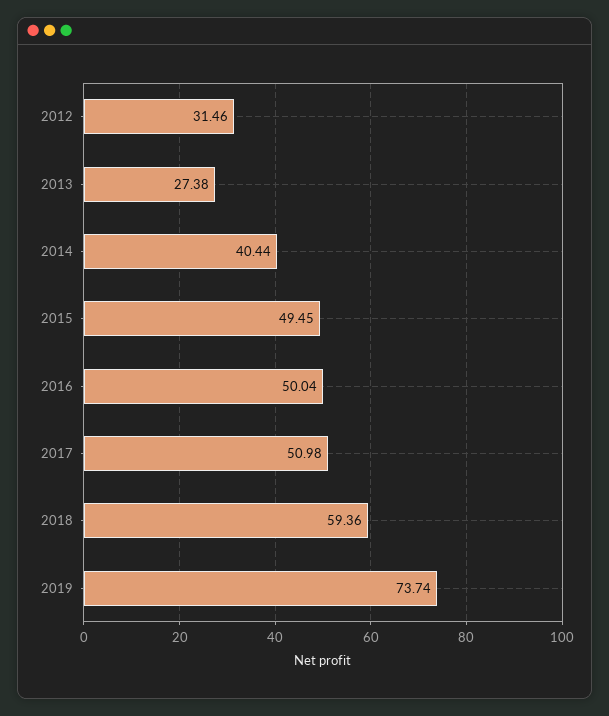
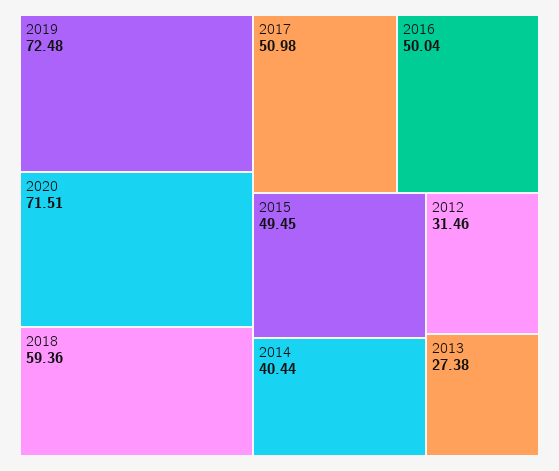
2019: 73.74 -> 72.48
2020: none -> 71.51

